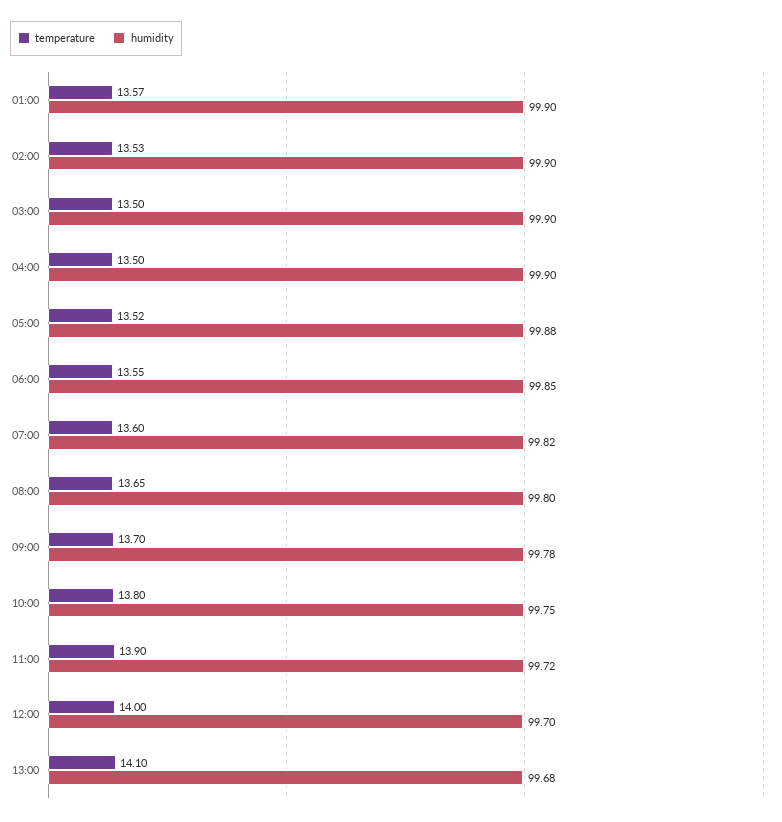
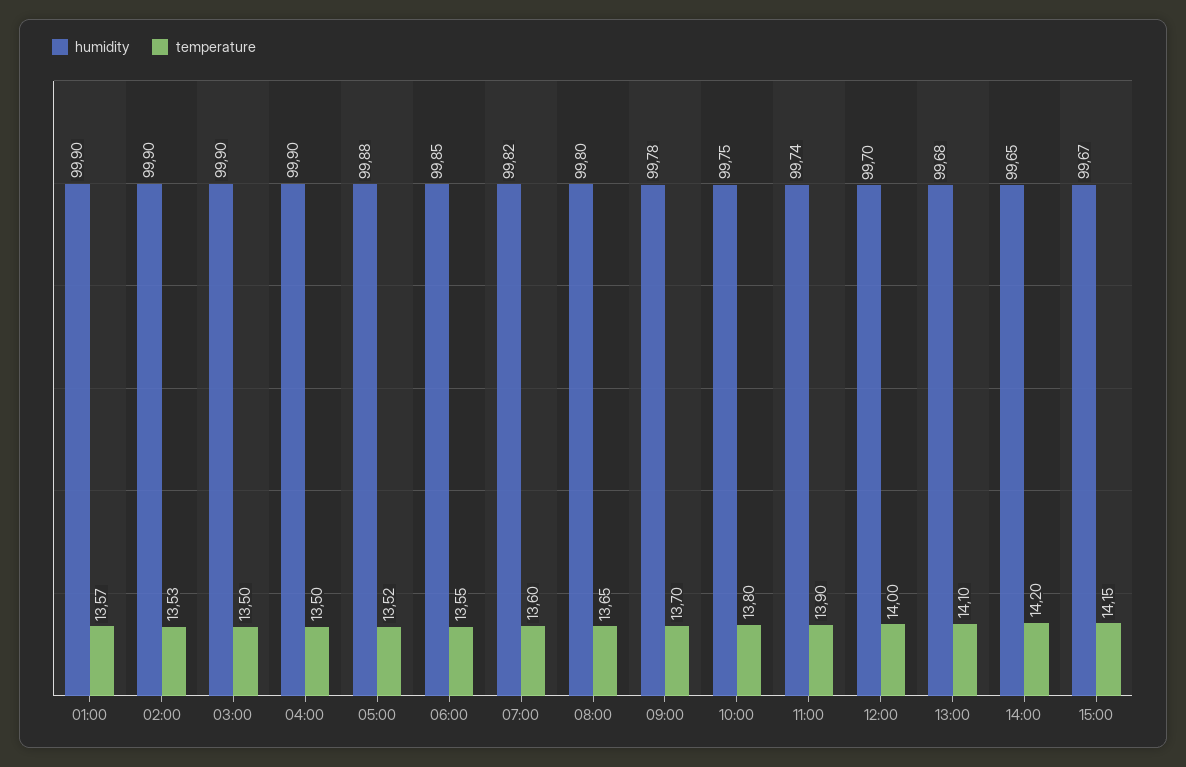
humidity, 11:00: 99.72 -> 99.74
humidity, 14:00: none -> 99.65
temperature, 14:00: none -> 14.2
humidity, 15:00: none -> 99.67
temperature, 15:00: none -> 14.15

